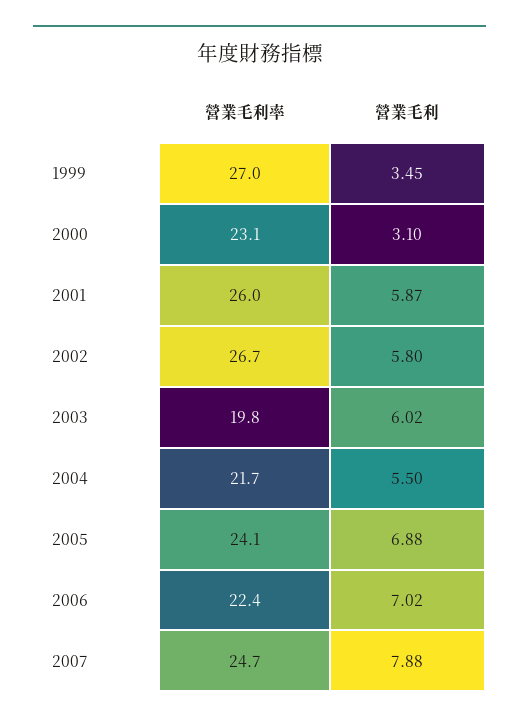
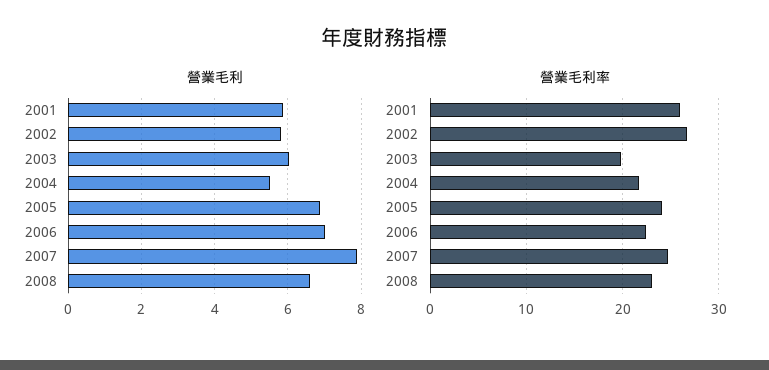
營業毛利率, 1999: 27 -> none
營業毛利, 1999: 3.45 -> none
營業毛利率, 2000: 23.1 -> none
營業毛利, 2000: 3.1 -> none
營業毛利, 2008: none -> 6.6
營業毛利率, 2008: none -> 23

